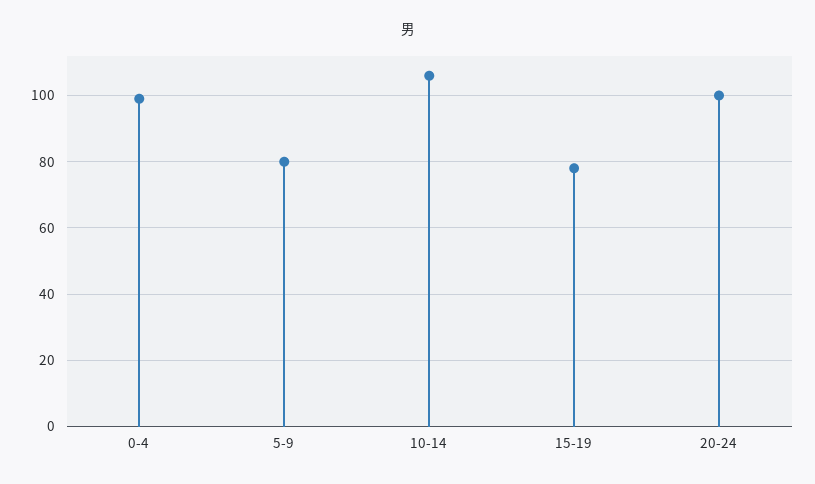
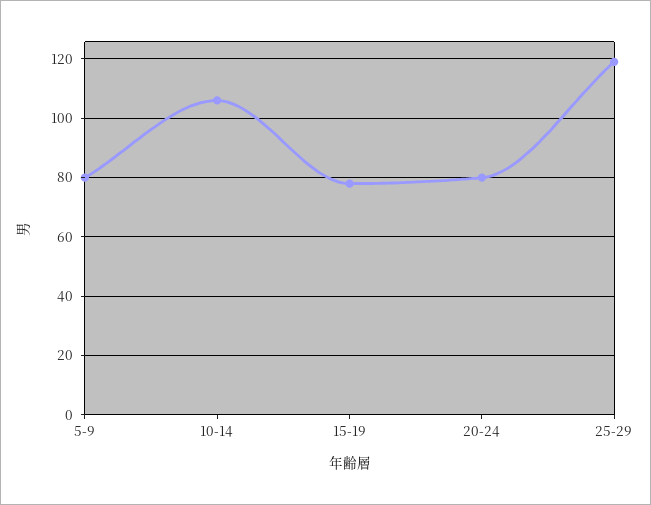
0-4: 100 -> none
20-24: 100 -> 80
25-29: none -> 120

